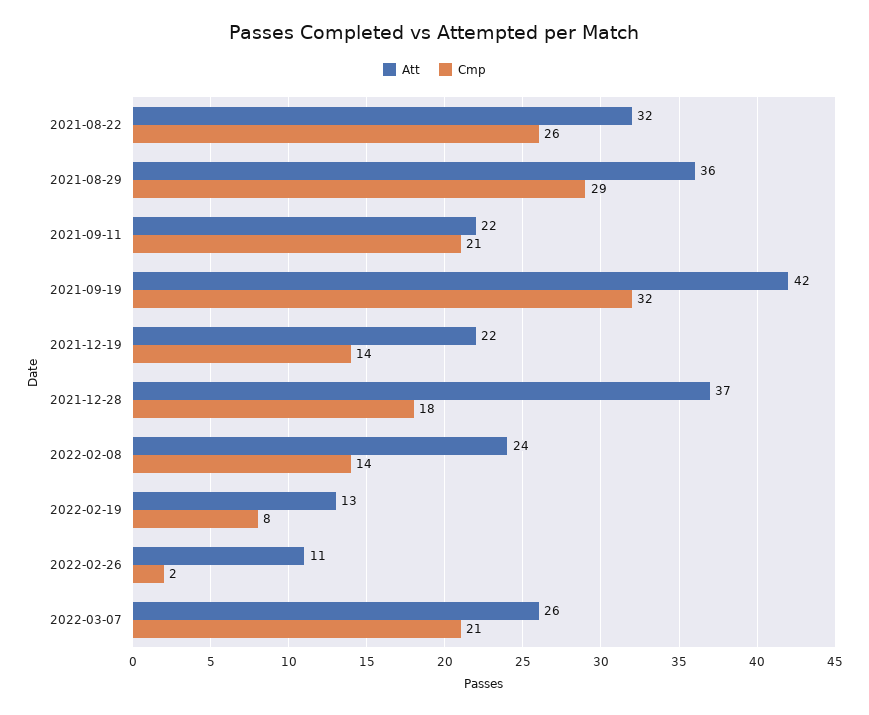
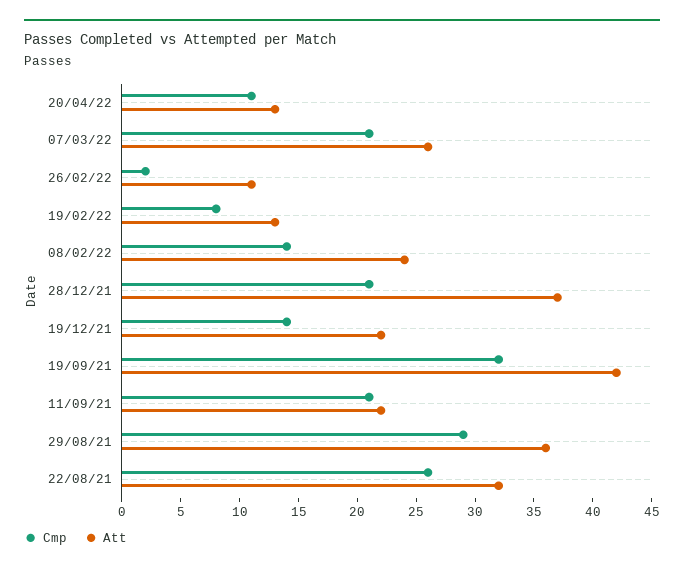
Cmp, 2021-12-28: 18 -> 21
Cmp, 20/04/22: none -> 11
Att, 20/04/22: none -> 13

